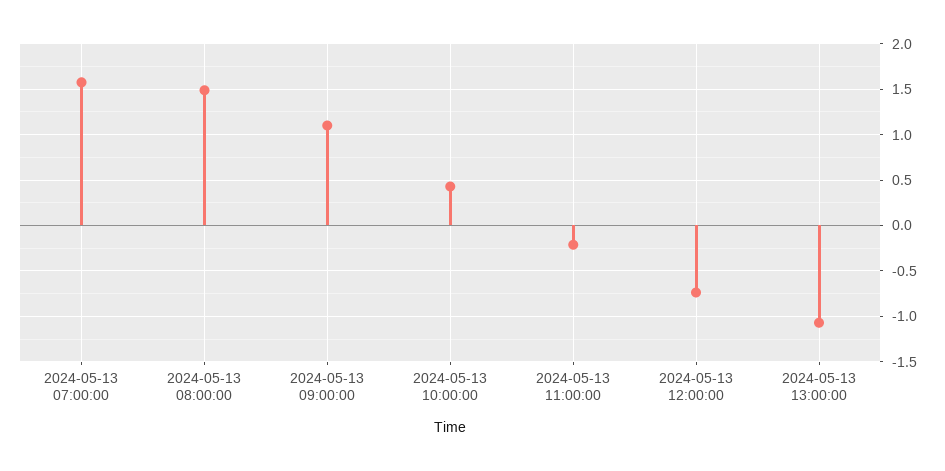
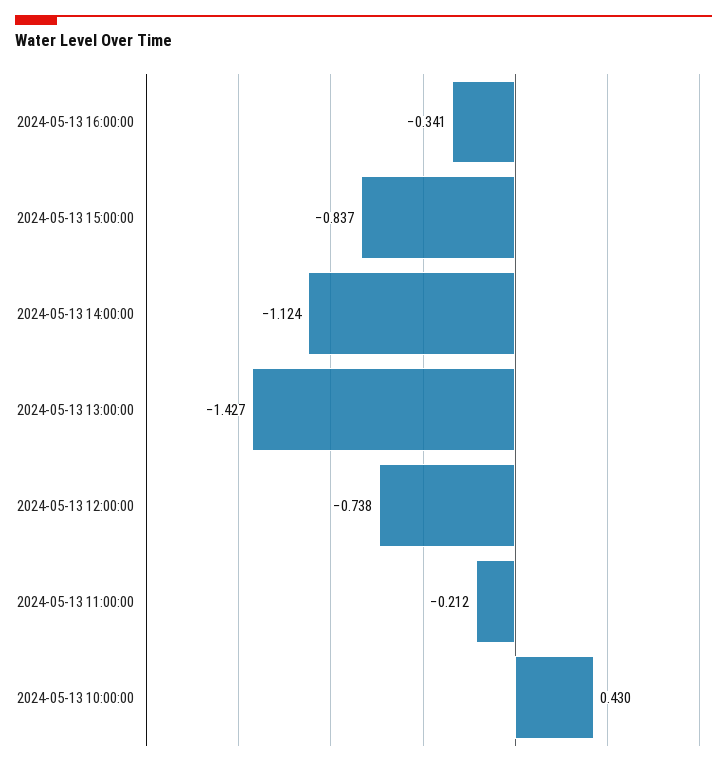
2024-05-13 07:00:00: 1.6 -> none
2024-05-13 08:00:00: 1.5 -> none
2024-05-13 09:00:00: 1.1 -> none
2024-05-13 13:00:00: -1.1 -> -1.427
2024-05-13 16:00:00: none -> -0.341
2024-05-13 15:00:00: none -> -0.837
2024-05-13 14:00:00: none -> -1.124

